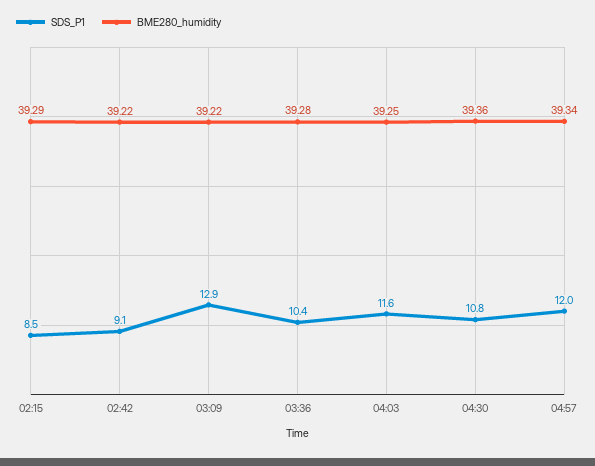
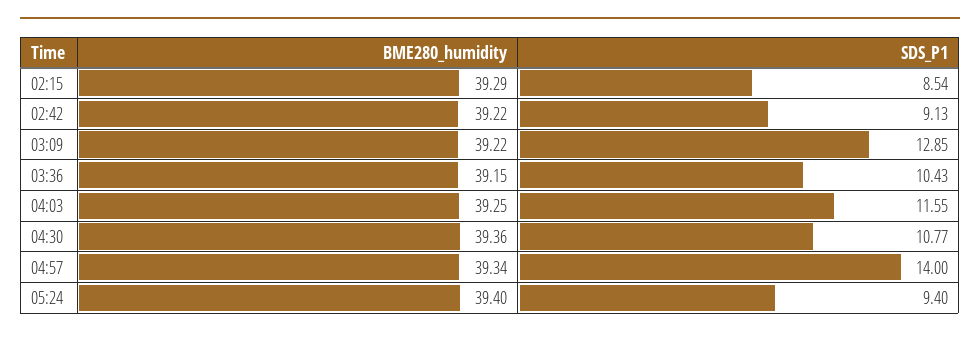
BME280_humidity, 03:36: 39.28 -> 39.15
SDS_P1, 04:57: 12 -> 14
BME280_humidity, 05:24: none -> 39.4
SDS_P1, 05:24: none -> 9.4

